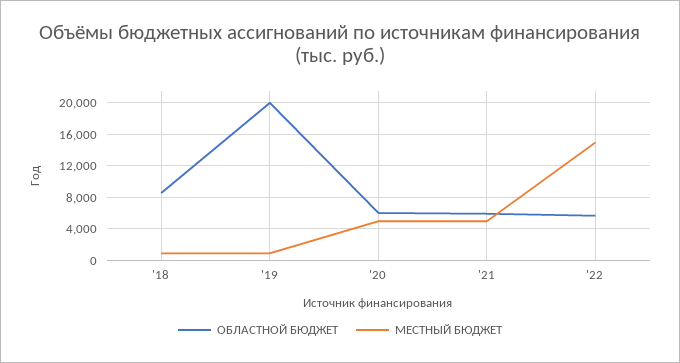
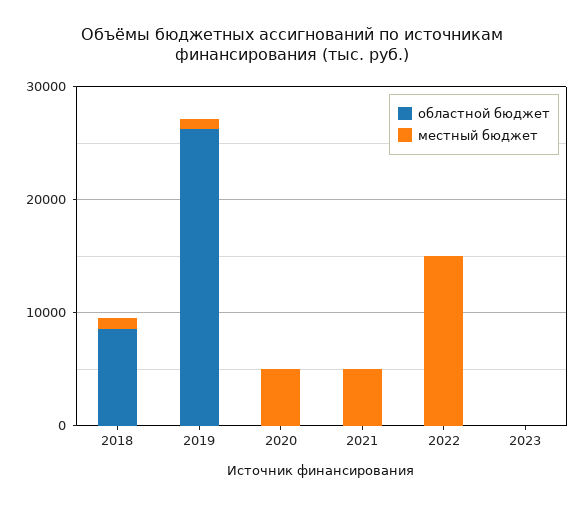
ОБЛАСТНОЙ БЮДЖЕТ, '19: 20000 -> 26000
ОБЛАСТНОЙ БЮДЖЕТ, '20: 6000 -> 0
ОБЛАСТНОЙ БЮДЖЕТ, '21: 6000 -> 0
ОБЛАСТНОЙ БЮДЖЕТ, '22: 6000 -> 0
ОБЛАСТНОЙ БЮДЖЕТ, 2023: none -> 0
МЕСТНЫЙ БЮДЖЕТ, 2023: none -> 0

